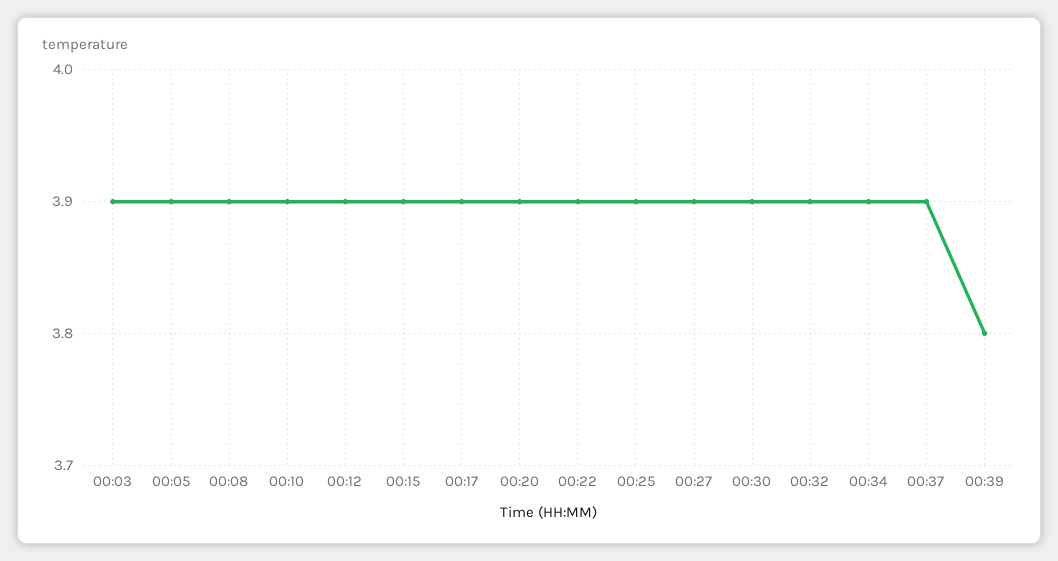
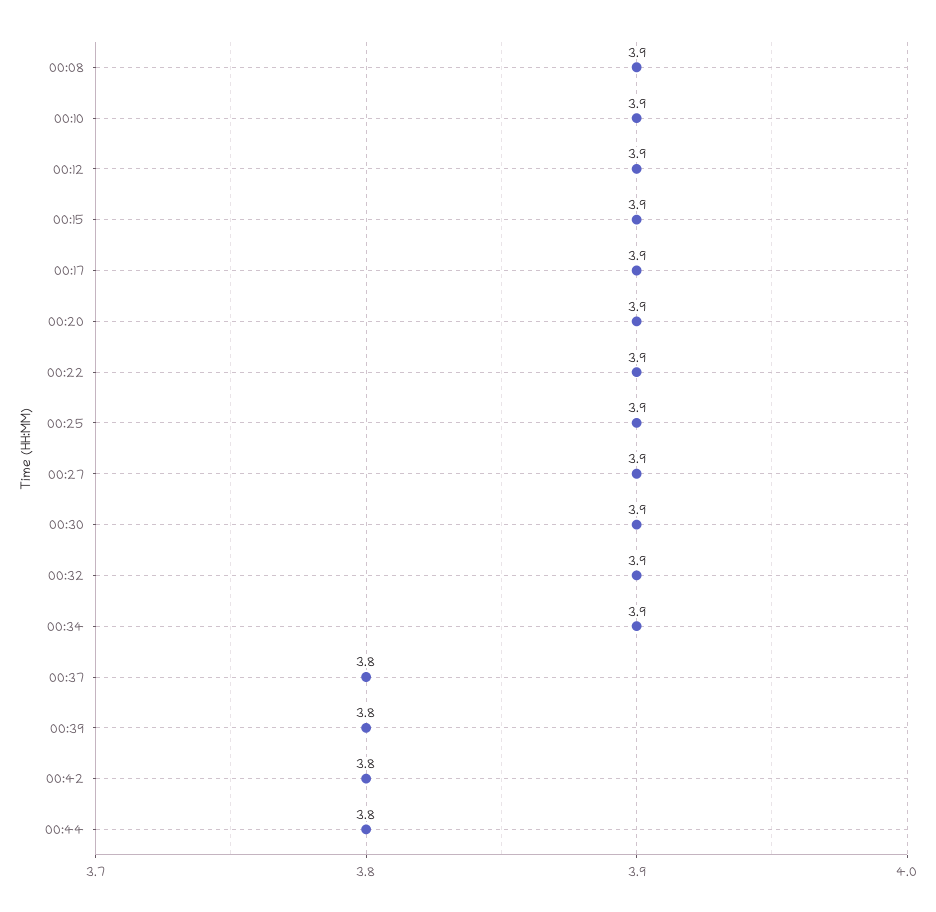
00:03: 3.9 -> none
00:05: 3.9 -> none
00:37: 3.9 -> 3.8
00:42: none -> 3.8
00:44: none -> 3.8

